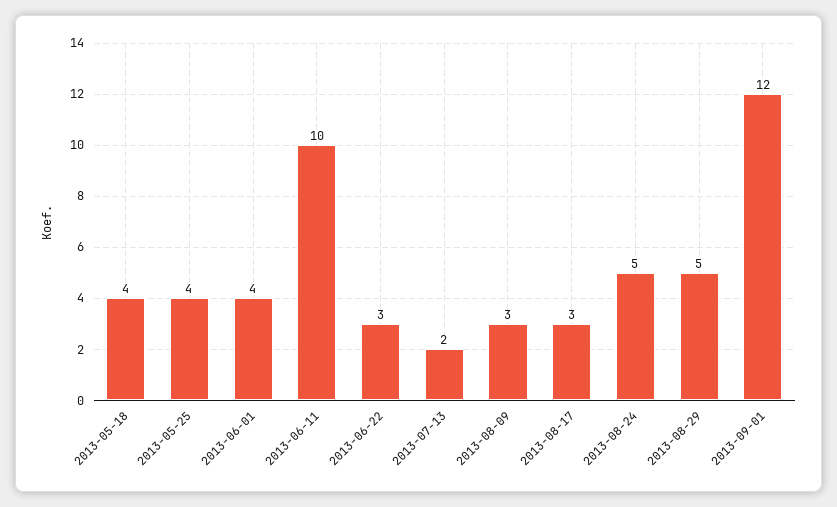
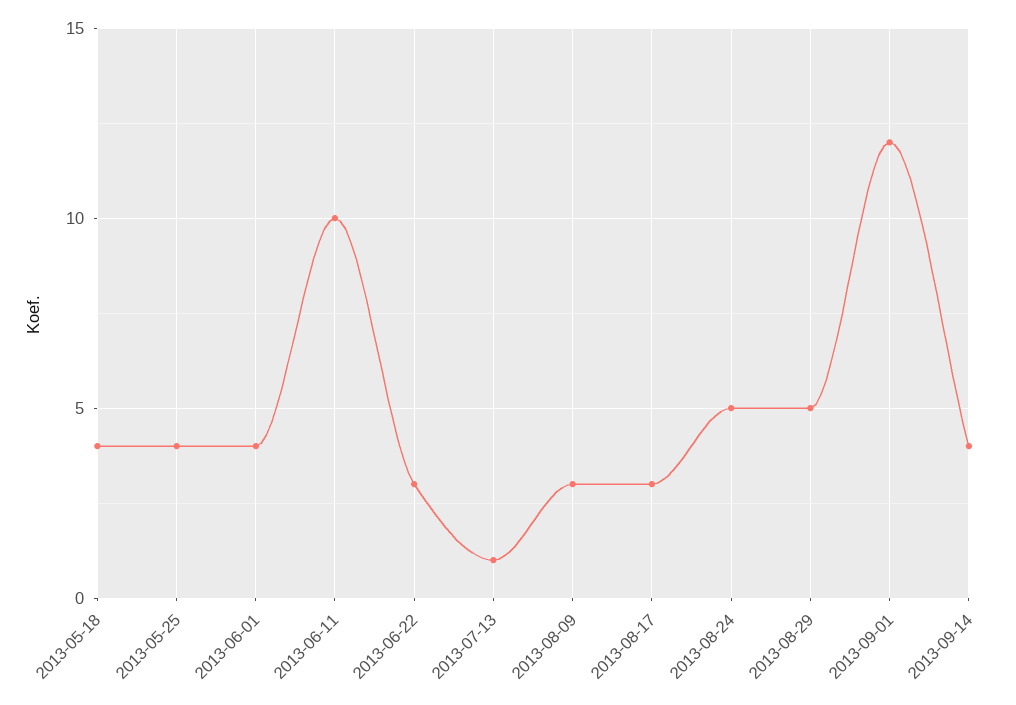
2013-07-13: 2 -> 1
2013-09-14: none -> 4

